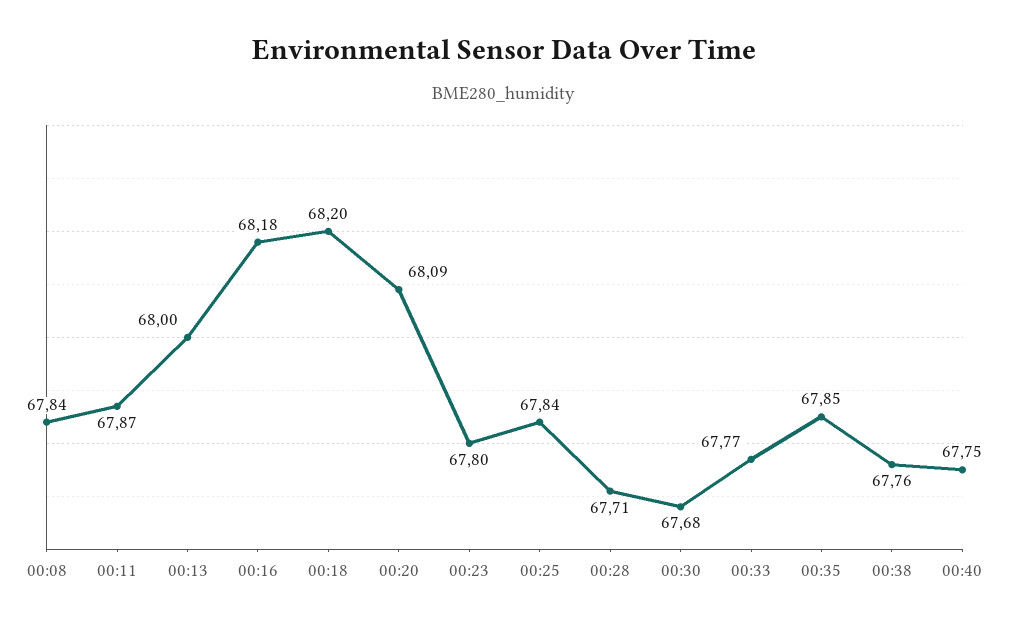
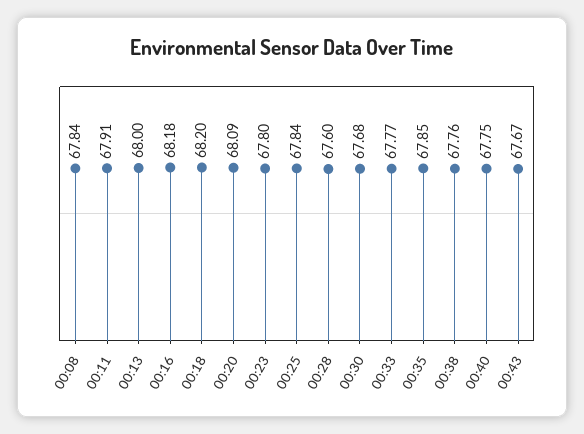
00:11: 67.87 -> 67.91
00:28: 67.71 -> 67.6
00:43: none -> 67.67

